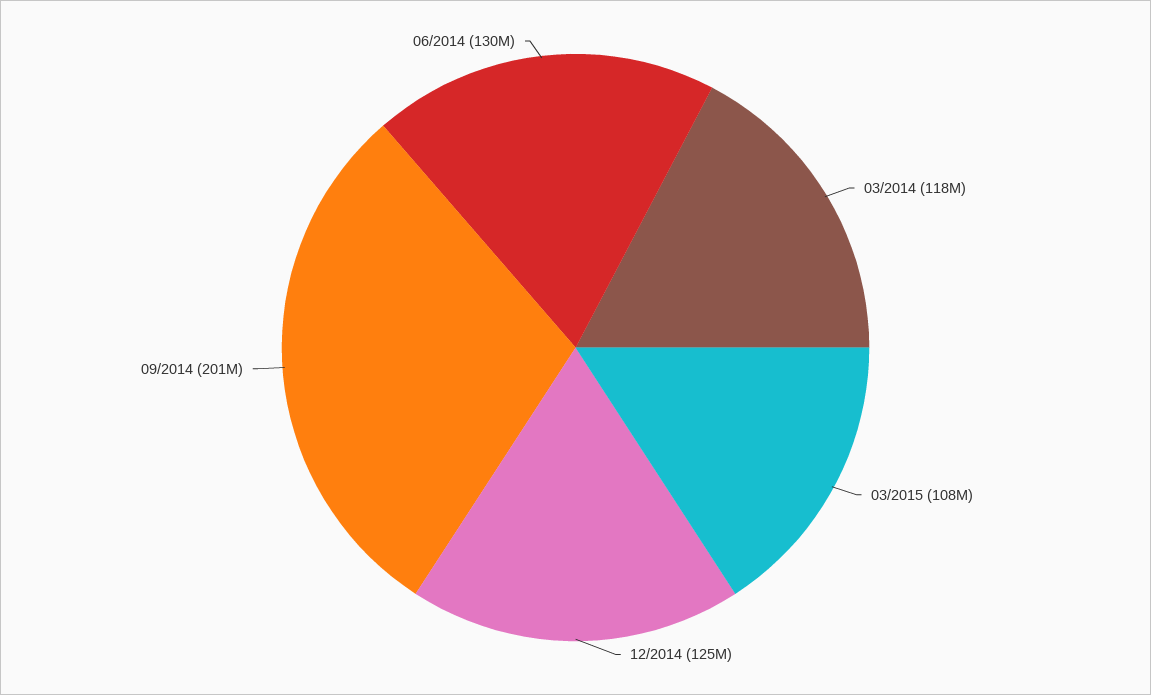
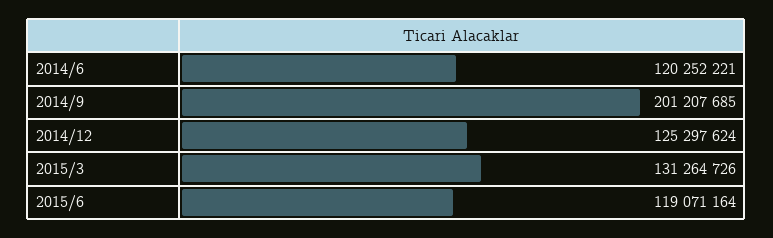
03/2014: 118000000 -> none
03/2015: 108000000 -> 131264726
06/2014: 130000000 -> 120252221
2015/6: none -> 119071164

